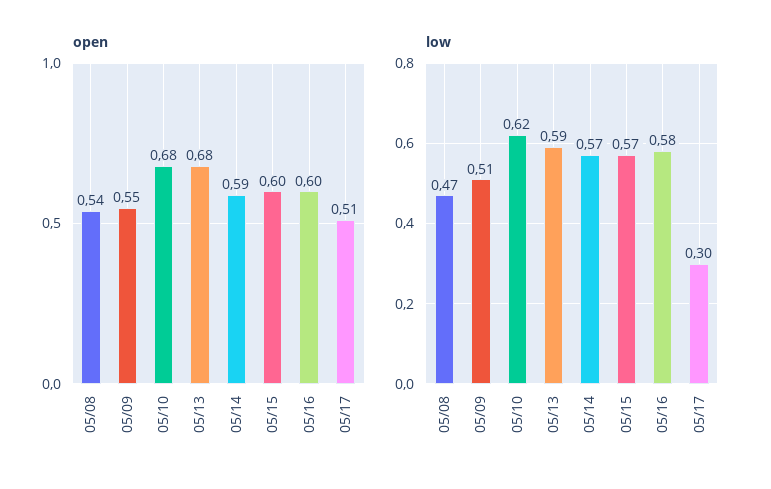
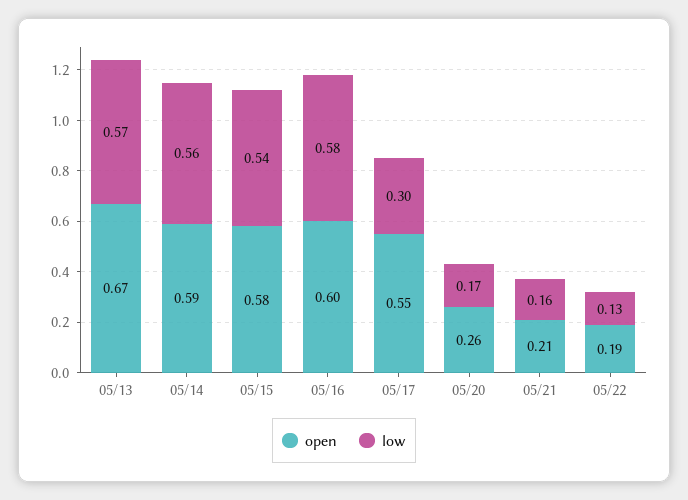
open, 05/08: 0.54 -> none
open, 05/09: 0.55 -> none
open, 05/10: 0.68 -> none
open, 05/13: 0.68 -> 0.67
open, 05/15: 0.6 -> 0.58
open, 05/17: 0.51 -> 0.55
low, 05/08: 0.47 -> none
low, 05/09: 0.51 -> none
low, 05/10: 0.62 -> none
low, 05/13: 0.59 -> 0.57
low, 05/14: 0.57 -> 0.56
low, 05/15: 0.57 -> 0.54
open, 05/20: none -> 0.26
low, 05/20: none -> 0.17
open, 05/21: none -> 0.21
low, 05/21: none -> 0.16
open, 05/22: none -> 0.19
low, 05/22: none -> 0.13

